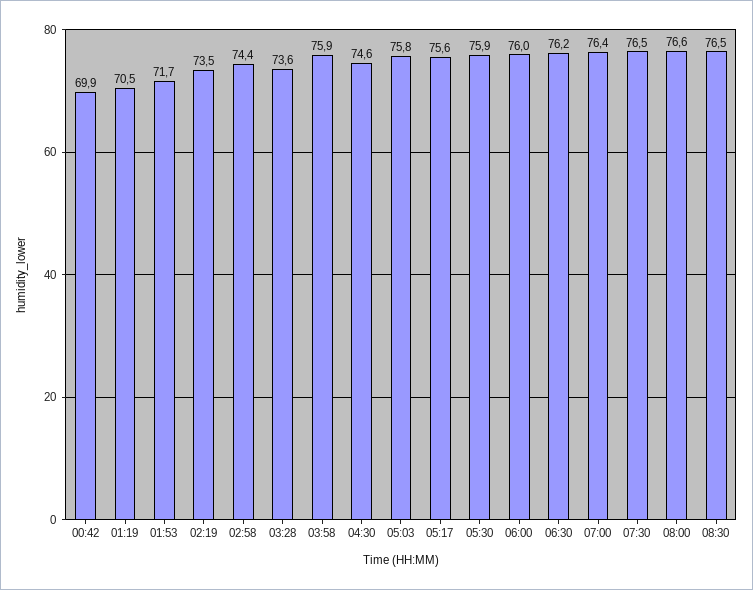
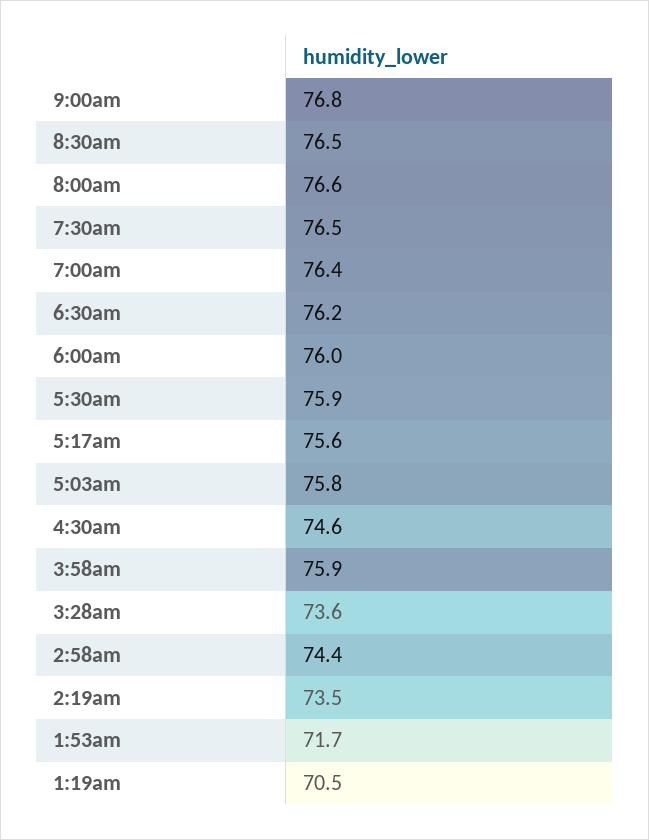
00:42: 69.9 -> none
9:00am: none -> 76.8

